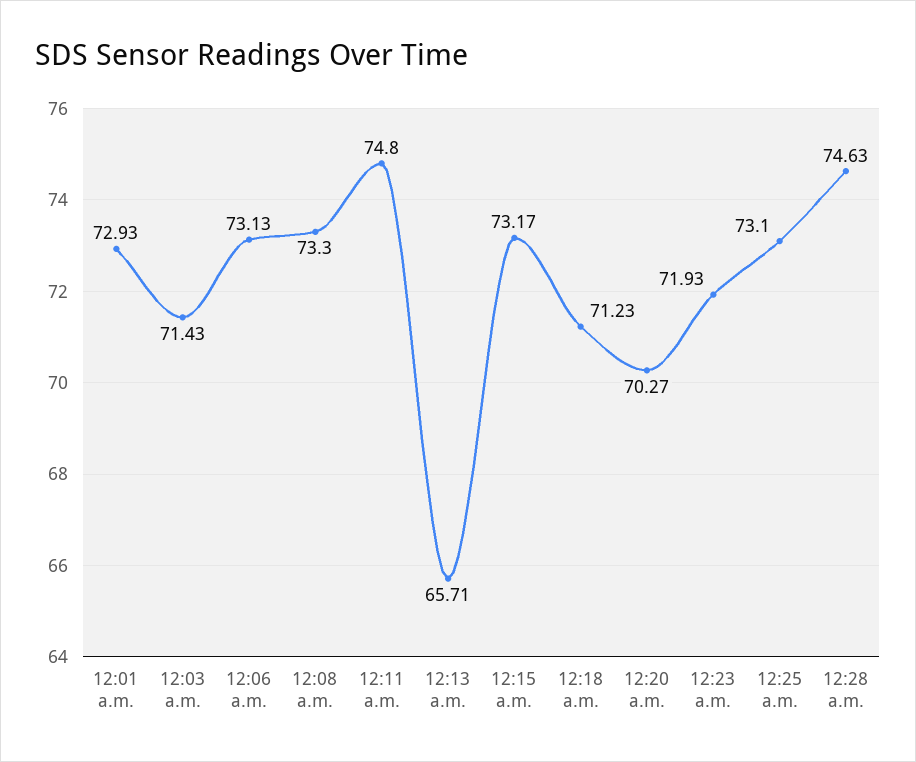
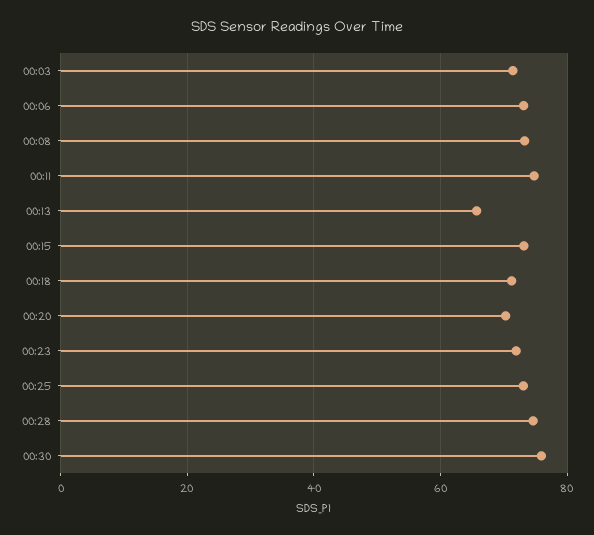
12:01 a.m.: 72.93 -> none
00:30: none -> 76

